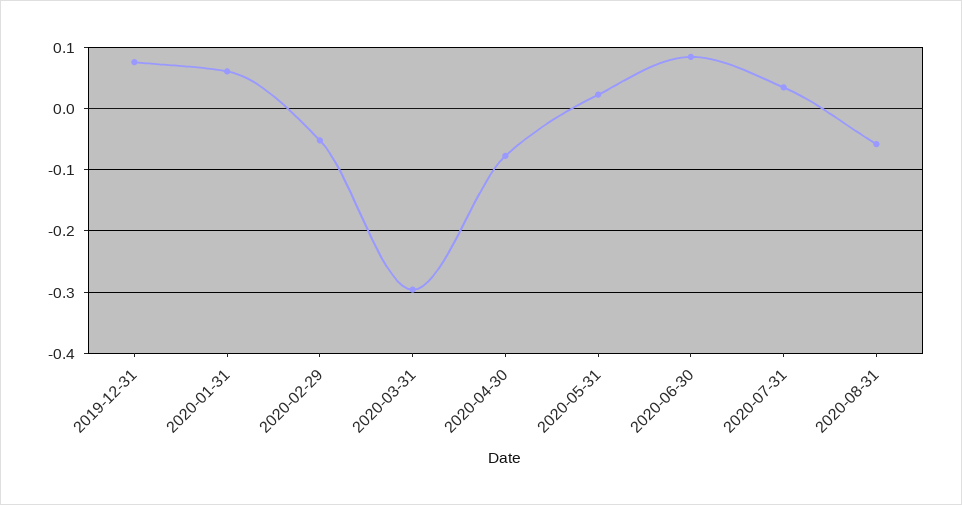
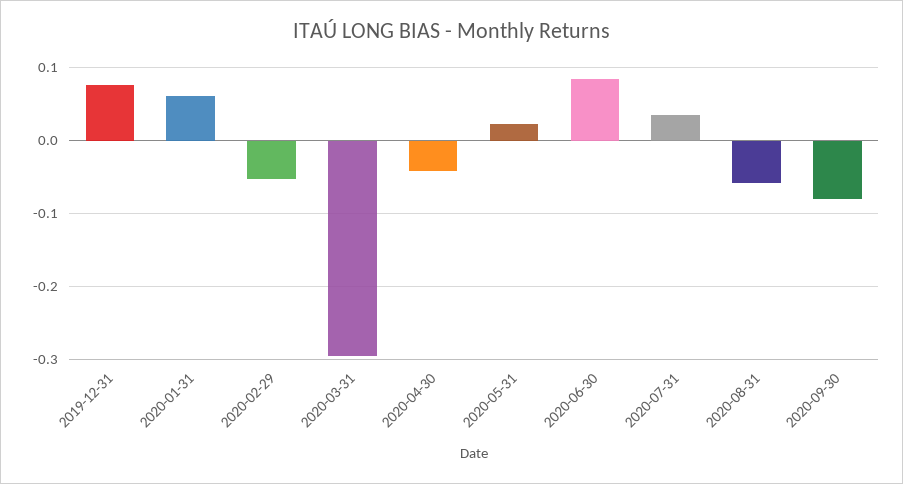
2020-04-30: -0.08 -> -0.04
2020-09-30: none -> -0.08

